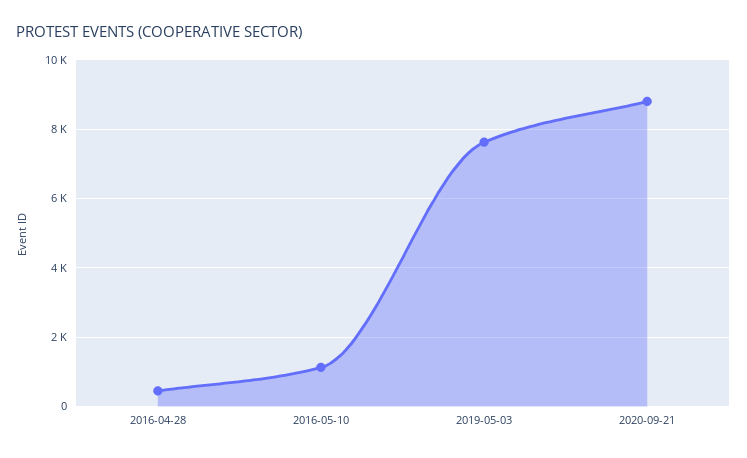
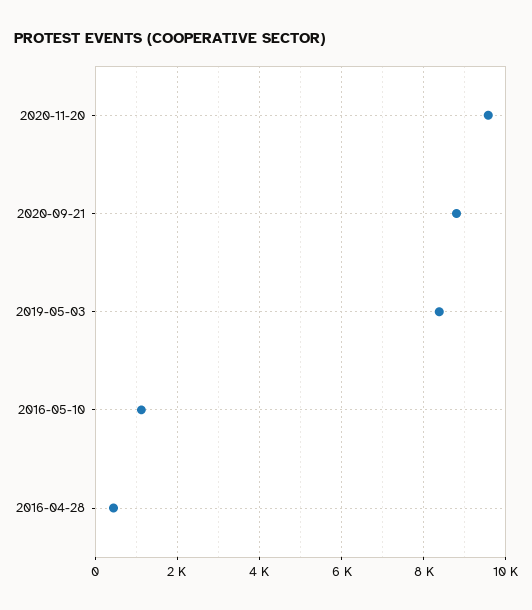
2019-05-03: 7600 -> 8400
2020-11-20: none -> 9600

